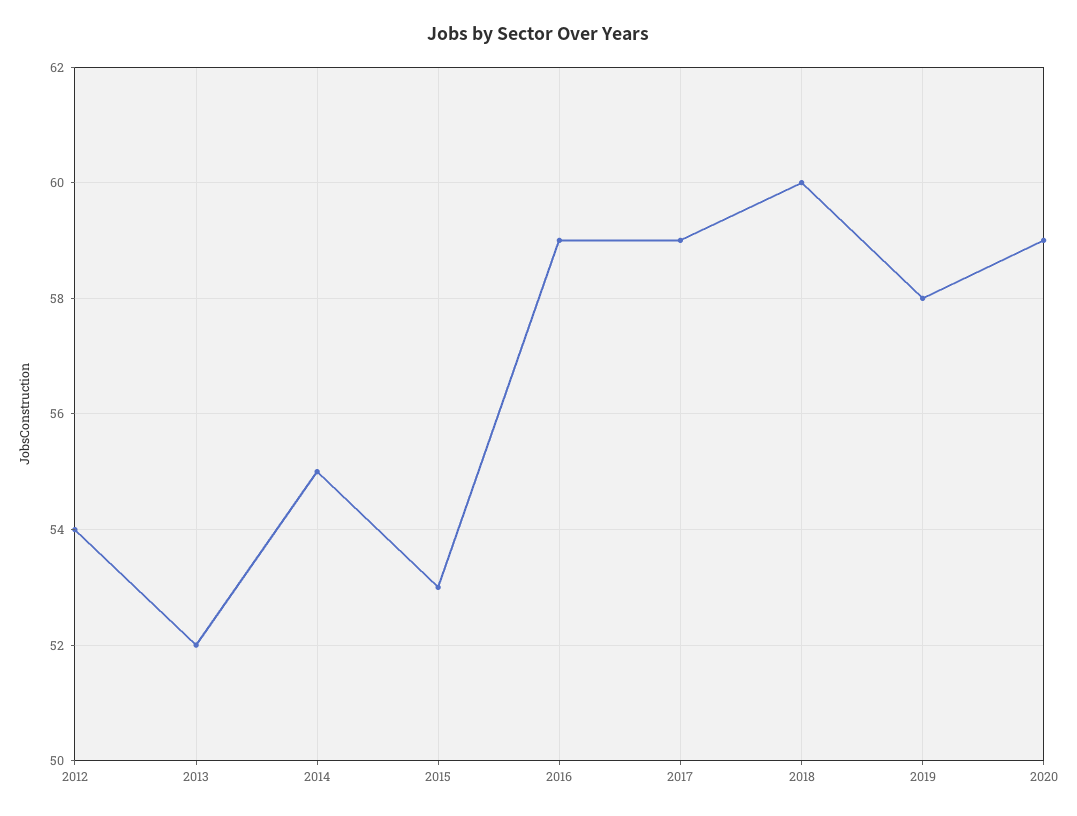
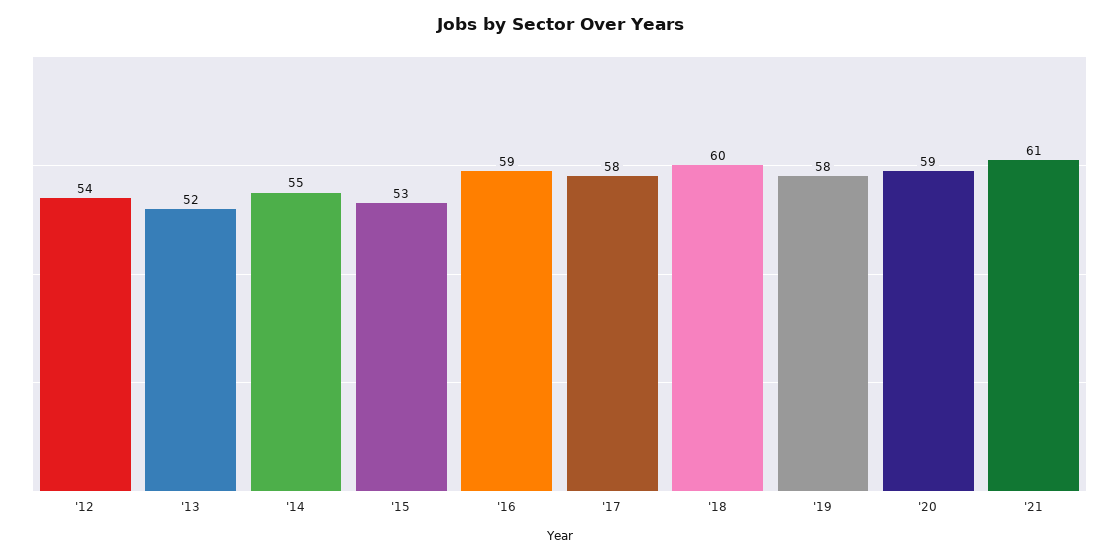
2017: 59 -> 58
'21: none -> 61

